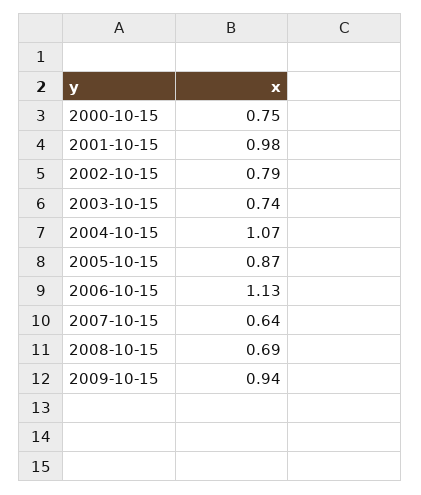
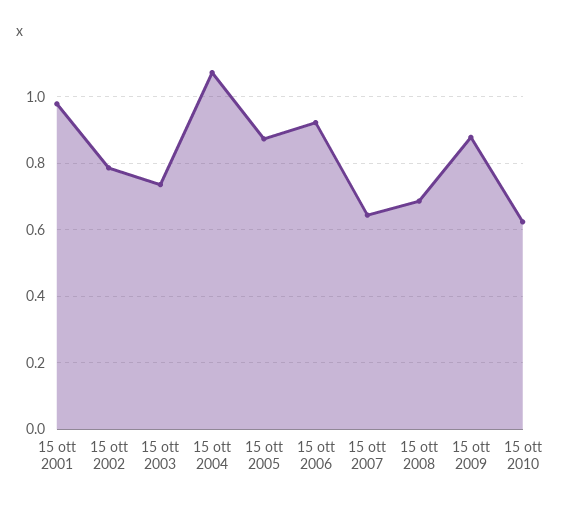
2000-10-15: 0.75 -> none
2006-10-15: 1.13 -> 0.92
2009-10-15: 0.94 -> 0.88
15 ott 2010: none -> 0.62

